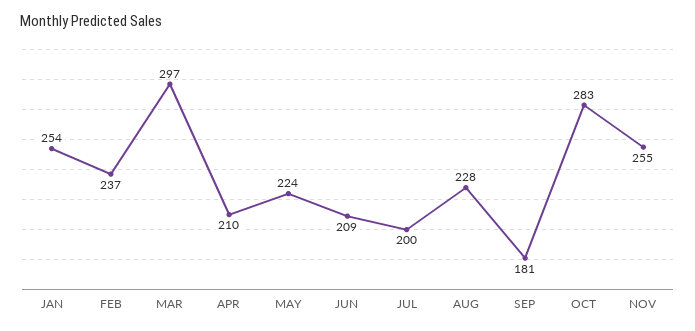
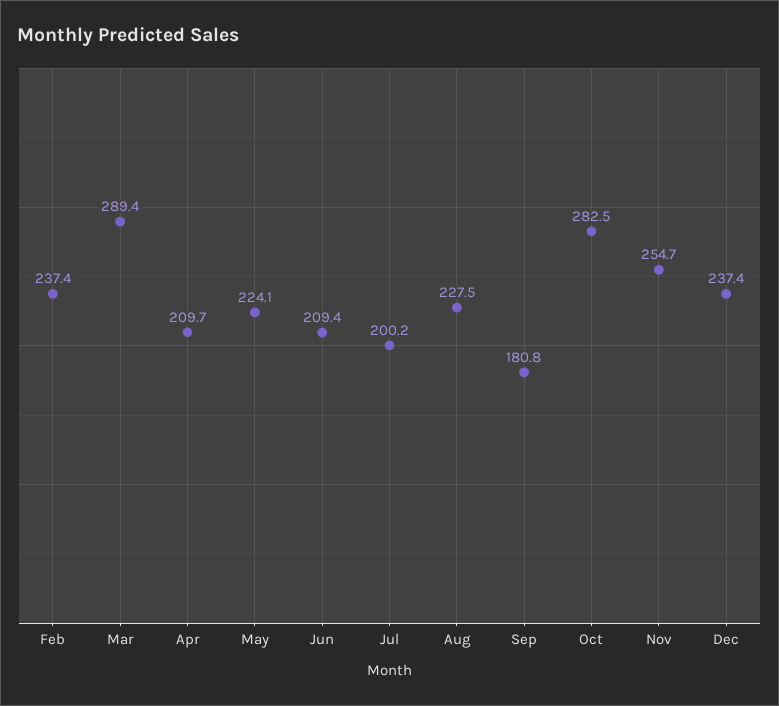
JAN: 254 -> none
MAR: 297 -> 289.4
Dec: none -> 237.4

